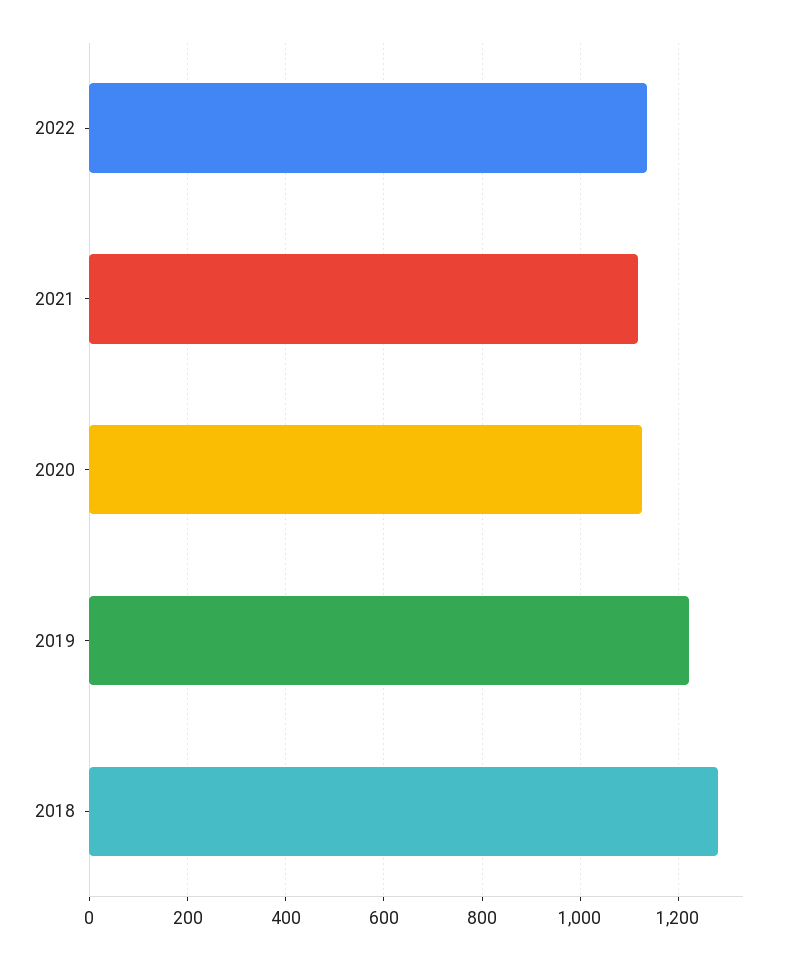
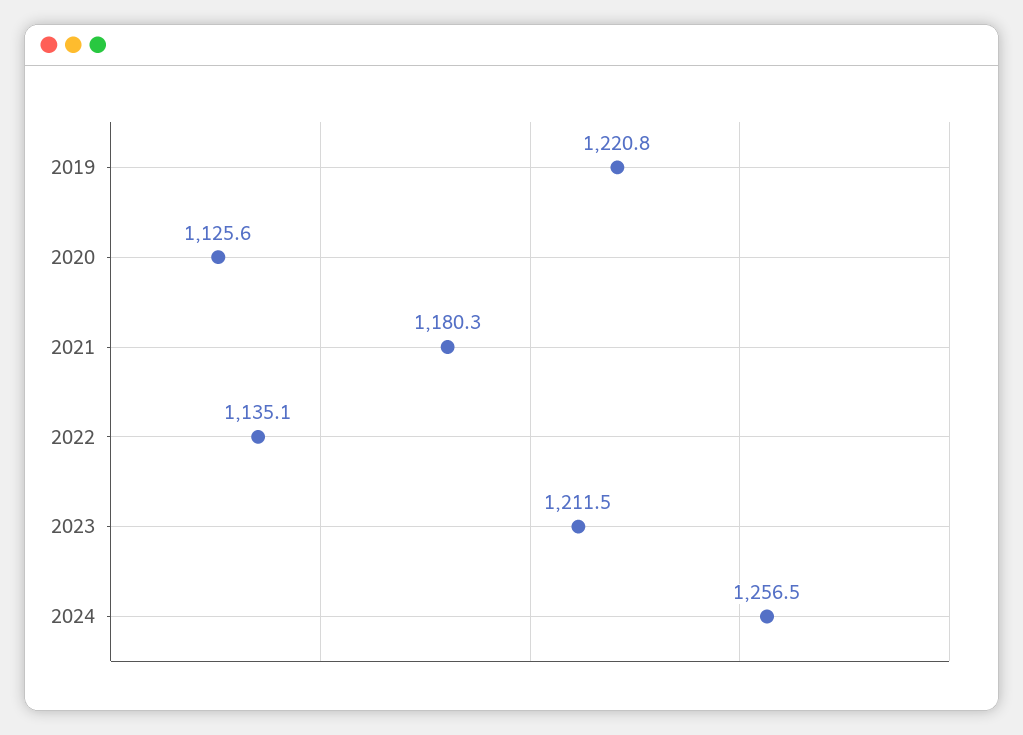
2021: 1120 -> 1180.3
2018: 1280 -> none
2023: none -> 1211.5
2024: none -> 1256.5

